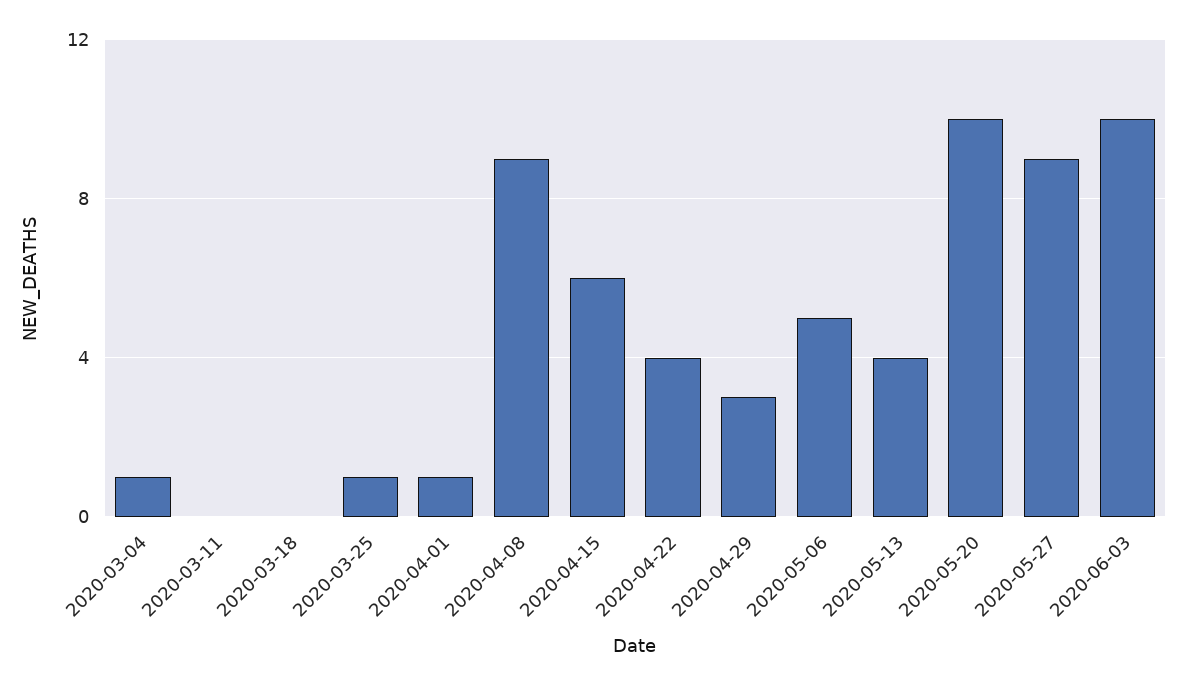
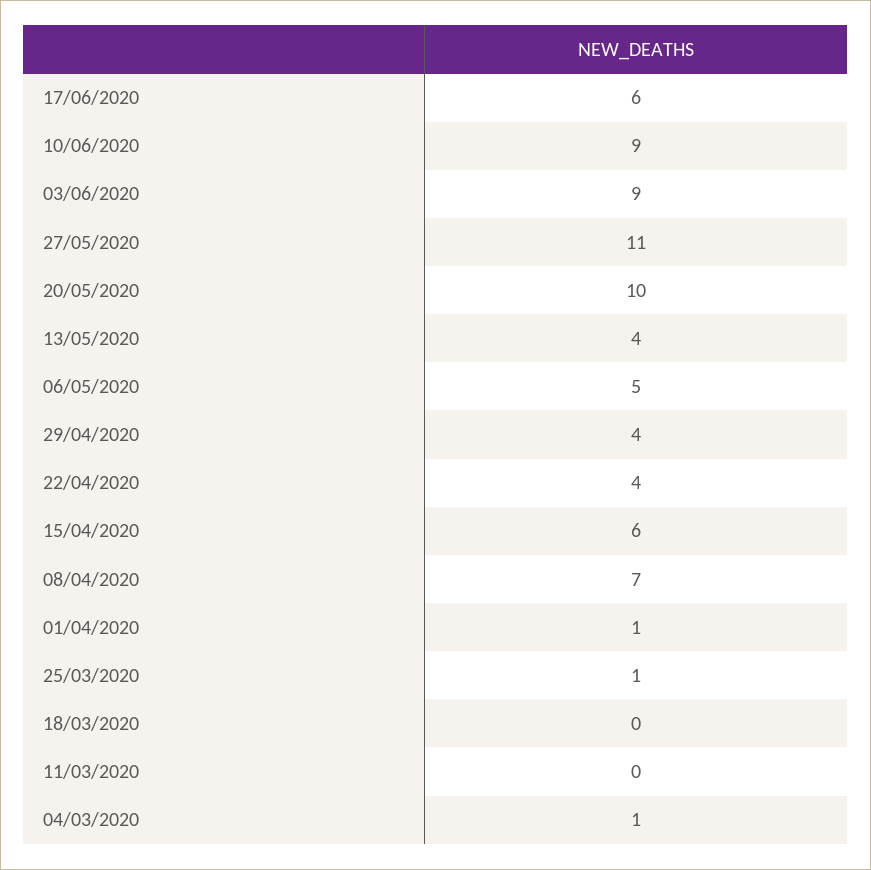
2020-04-08: 9 -> 7
2020-04-29: 3 -> 4
2020-05-27: 9 -> 11
2020-06-03: 10 -> 9
17/06/2020: none -> 6
10/06/2020: none -> 9

